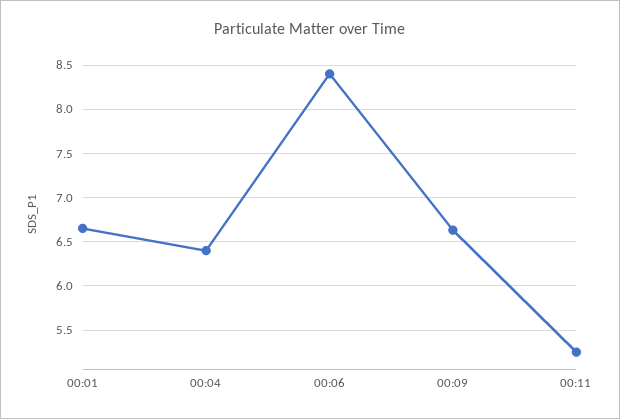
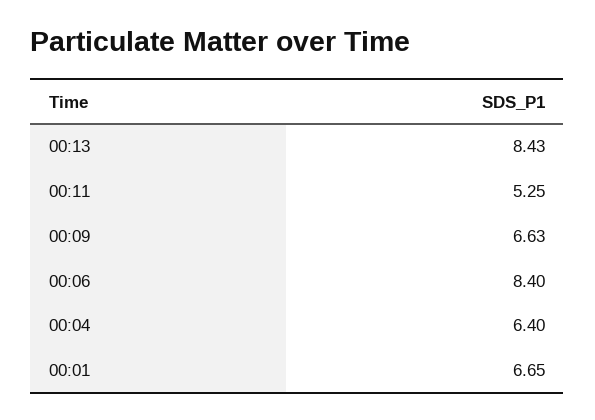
00:13: none -> 8.43

